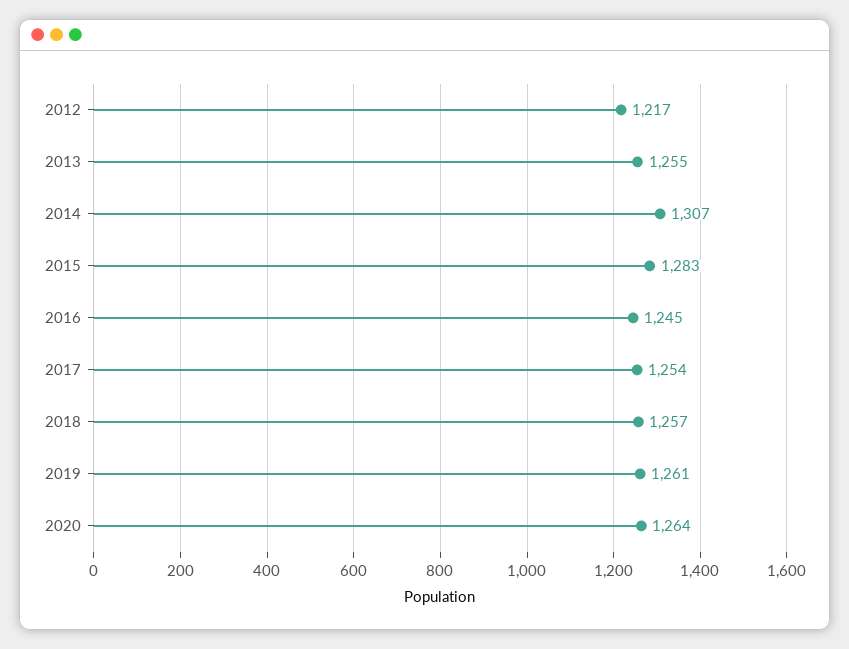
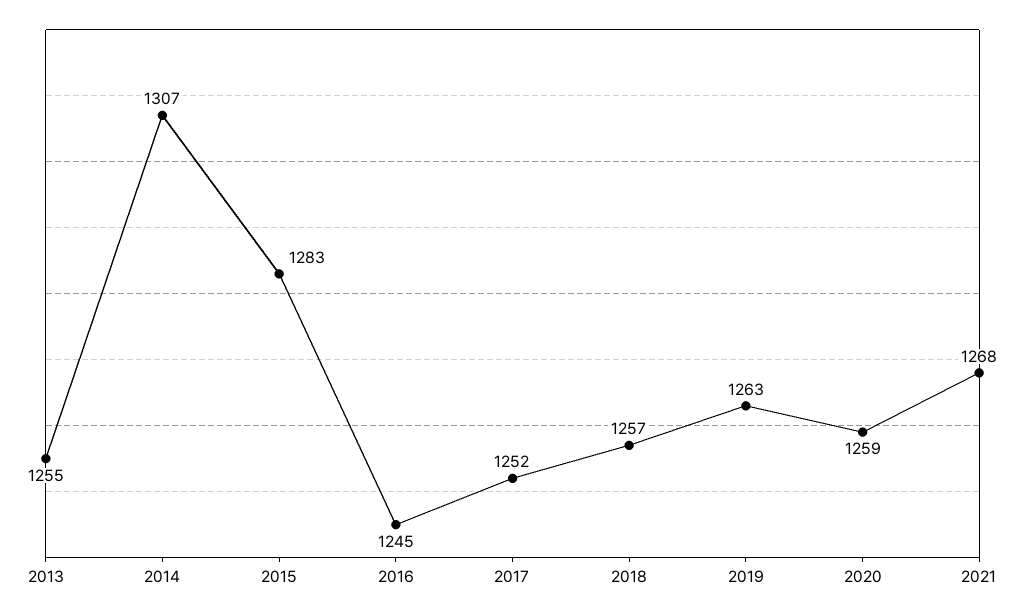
2012: 1217 -> none
2017: 1254 -> 1252
2019: 1261 -> 1263
2020: 1264 -> 1259
2021: none -> 1268

